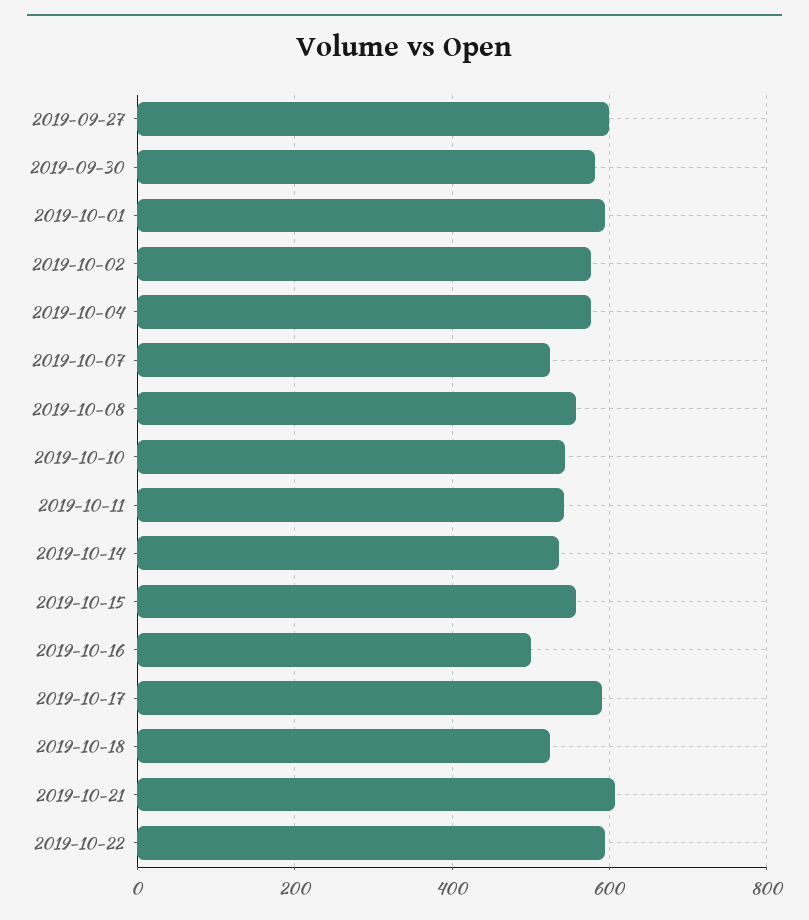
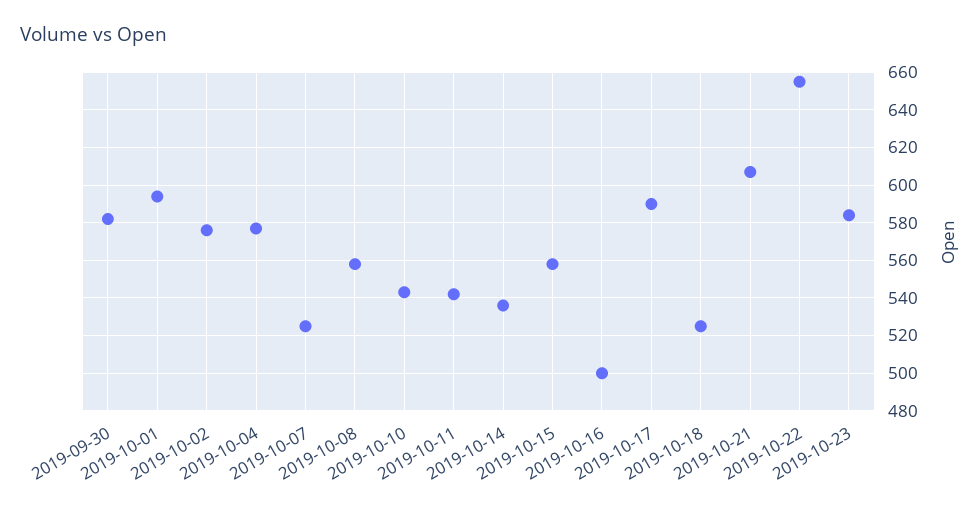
2019-09-27: 600 -> none
2019-10-22: 600 -> 655
2019-10-23: none -> 585

